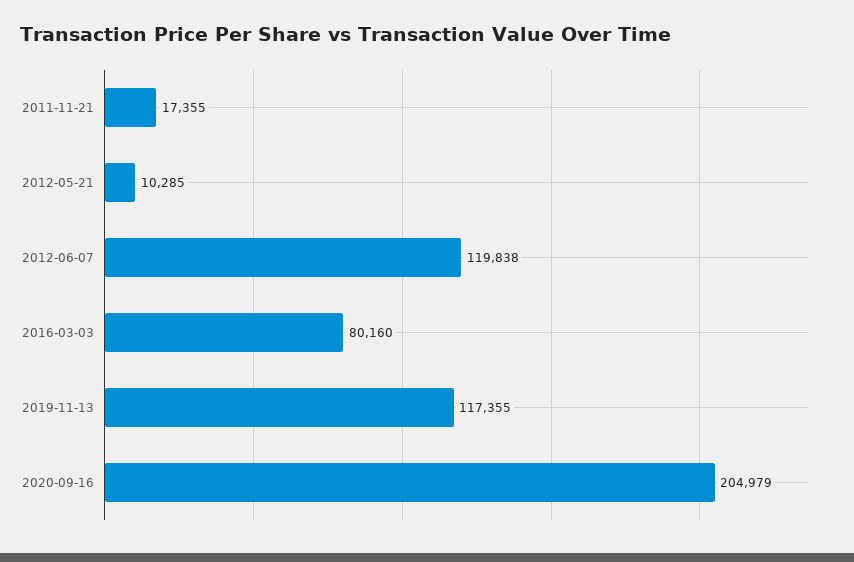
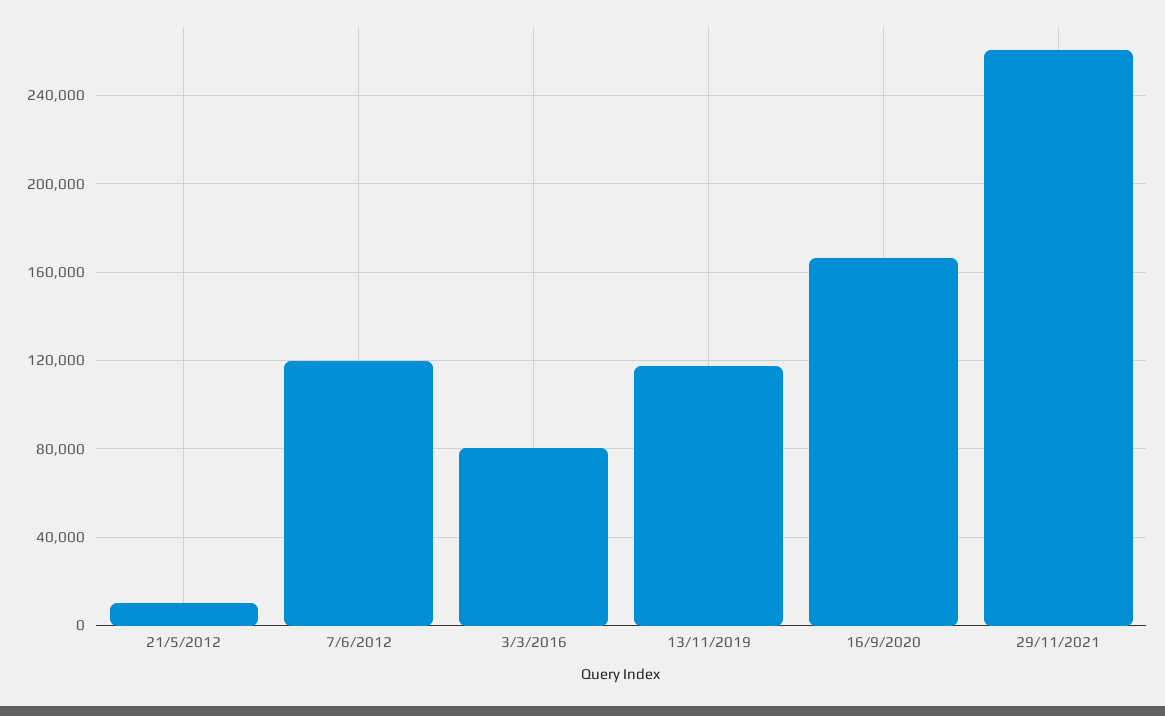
2011-11-21: 17355 -> none
2020-09-16: 204979 -> 165000
29/11/2021: none -> 260000

